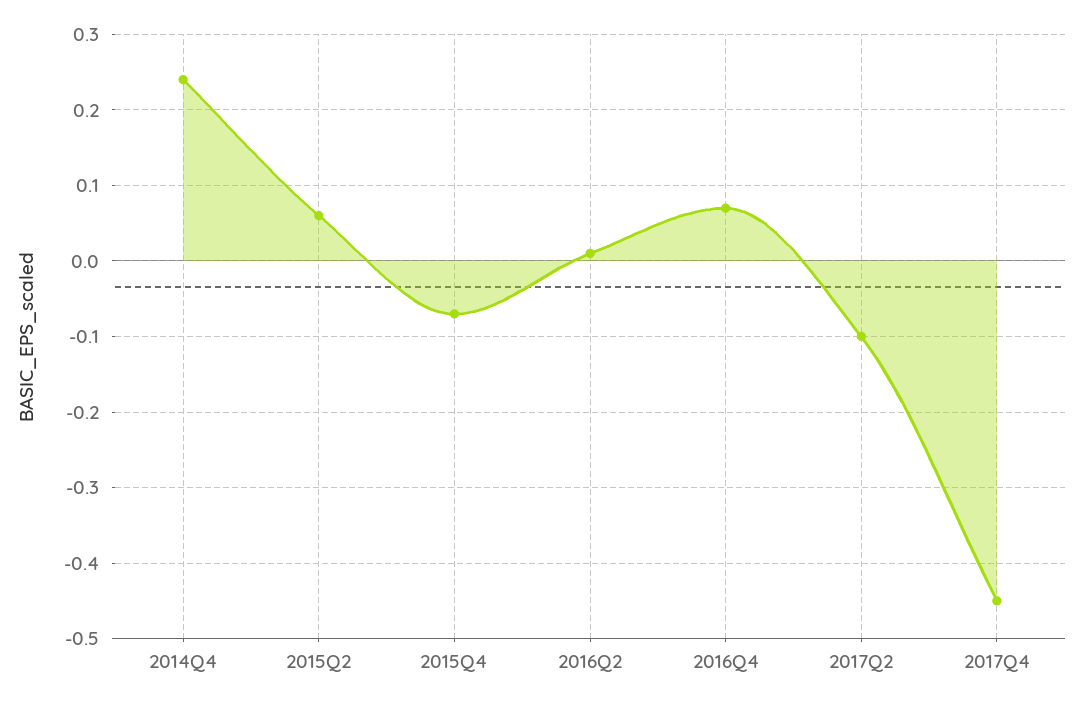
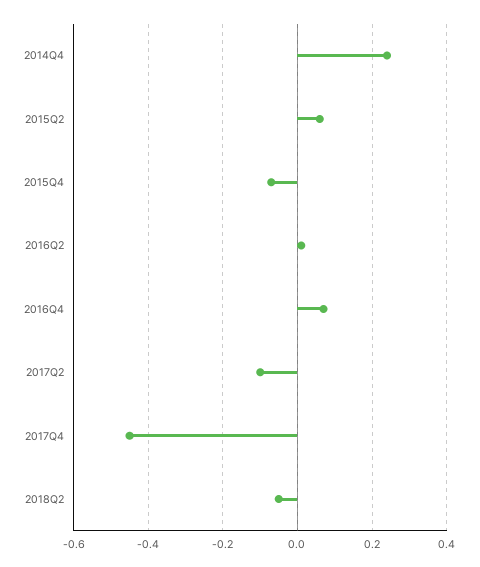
2018Q2: none -> -0.05

